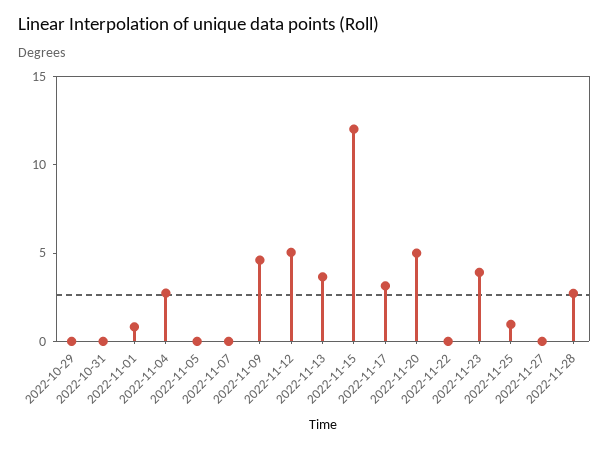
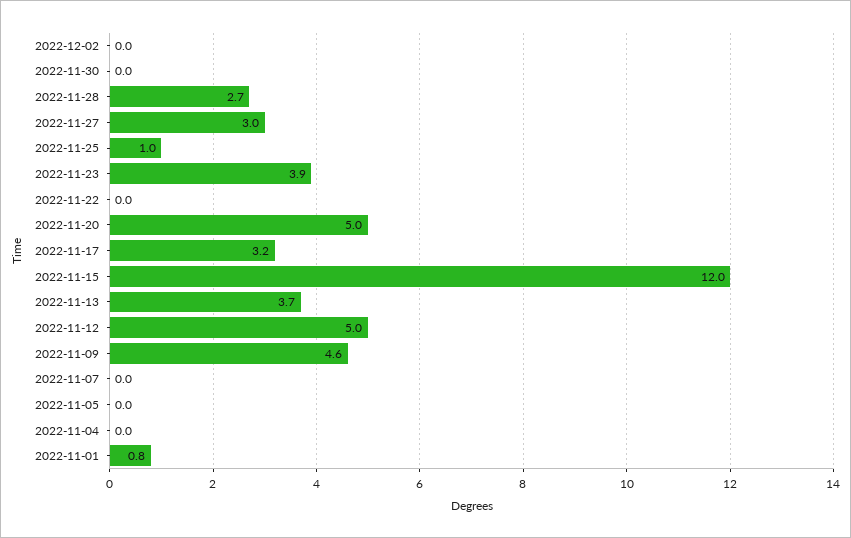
2022-10-29: 0 -> none
2022-10-31: 0 -> none
2022-11-04: 3 -> 0
2022-11-27: 0 -> 3
2022-12-02: none -> 0
2022-11-30: none -> 0

